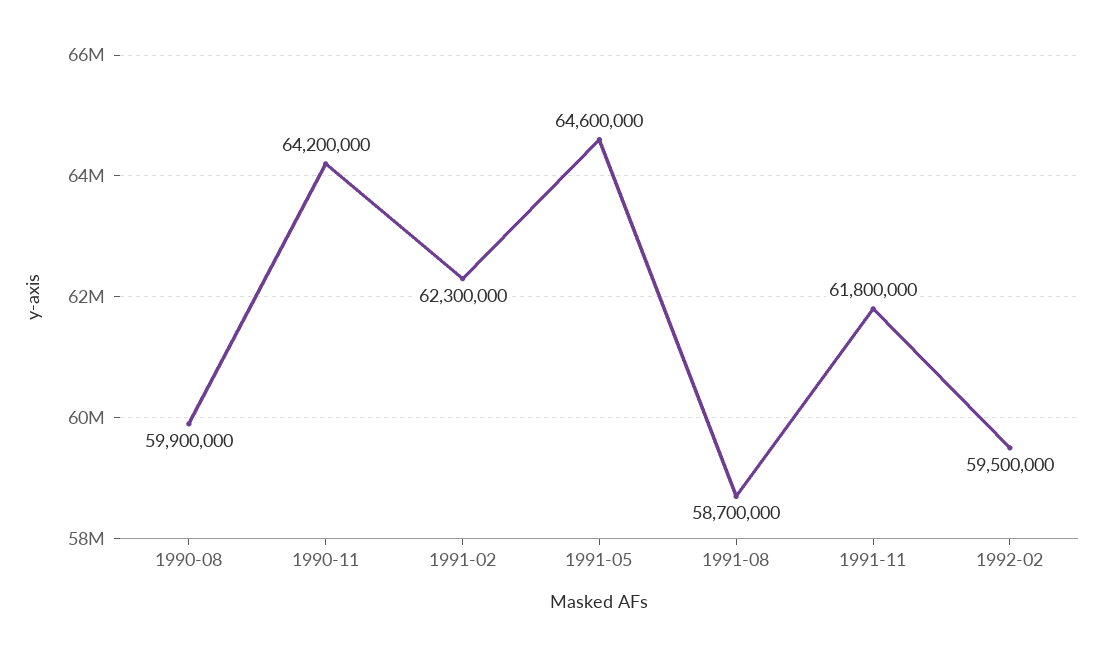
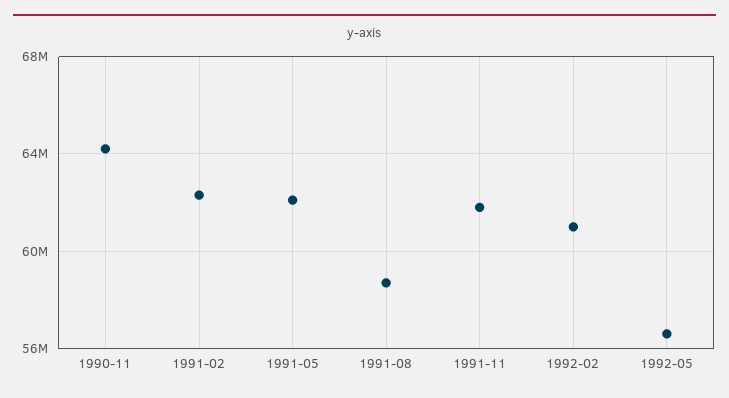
1990-08: 59900000 -> none
1991-05: 64600000 -> 62000000
1992-02: 59500000 -> 61000000
1992-05: none -> 56500000

